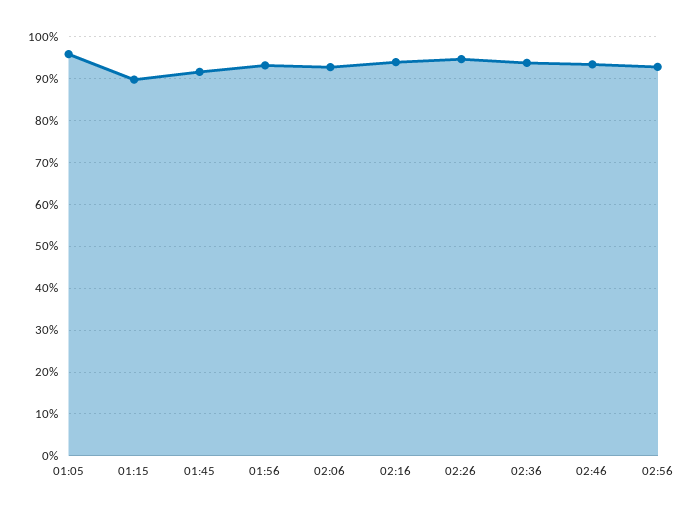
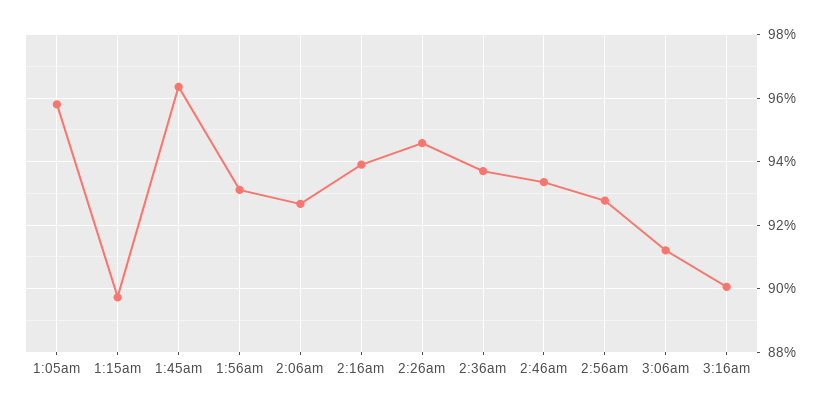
01:45: 92 -> 96.4
3:06am: none -> 91.2
3:16am: none -> 90

